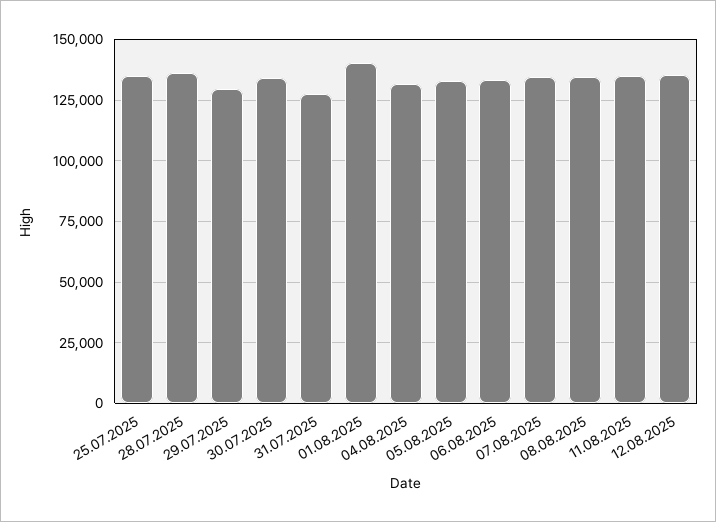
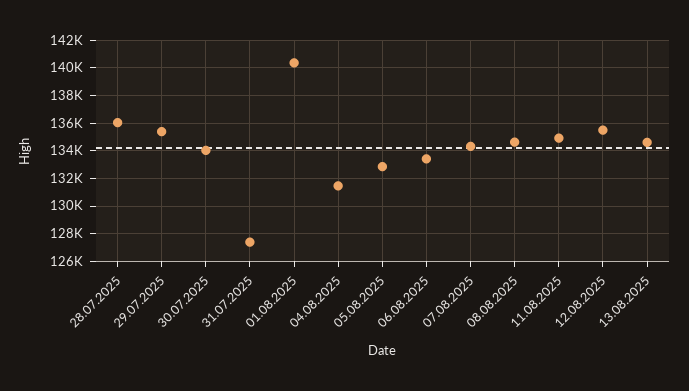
25.07.2025: 135000 -> none
29.07.2025: 130000 -> 135500
13.08.2025: none -> 134500

